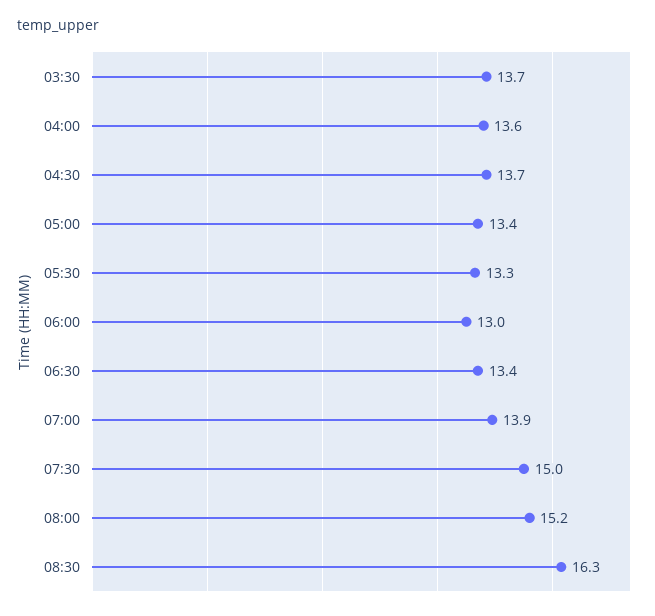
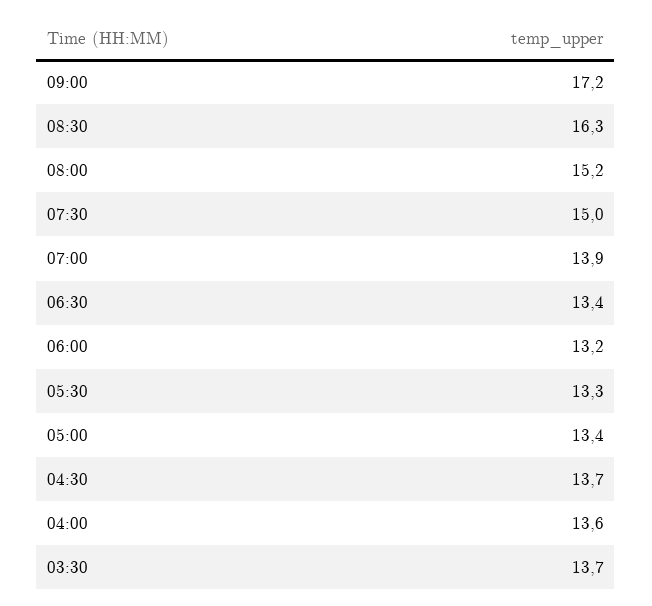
06:00: 13 -> 13.2
09:00: none -> 17.2

